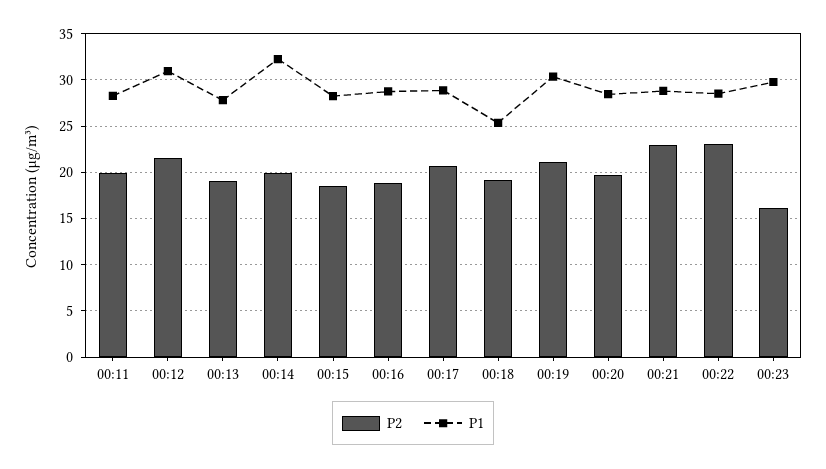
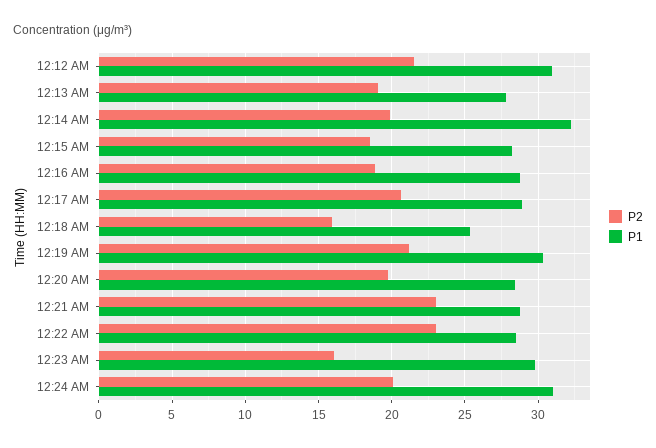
P2, 00:11: 20 -> none
P1, 00:11: 28 -> none
P2, 00:18: 19 -> 16
P2, 12:24 AM: none -> 20
P1, 12:24 AM: none -> 31

